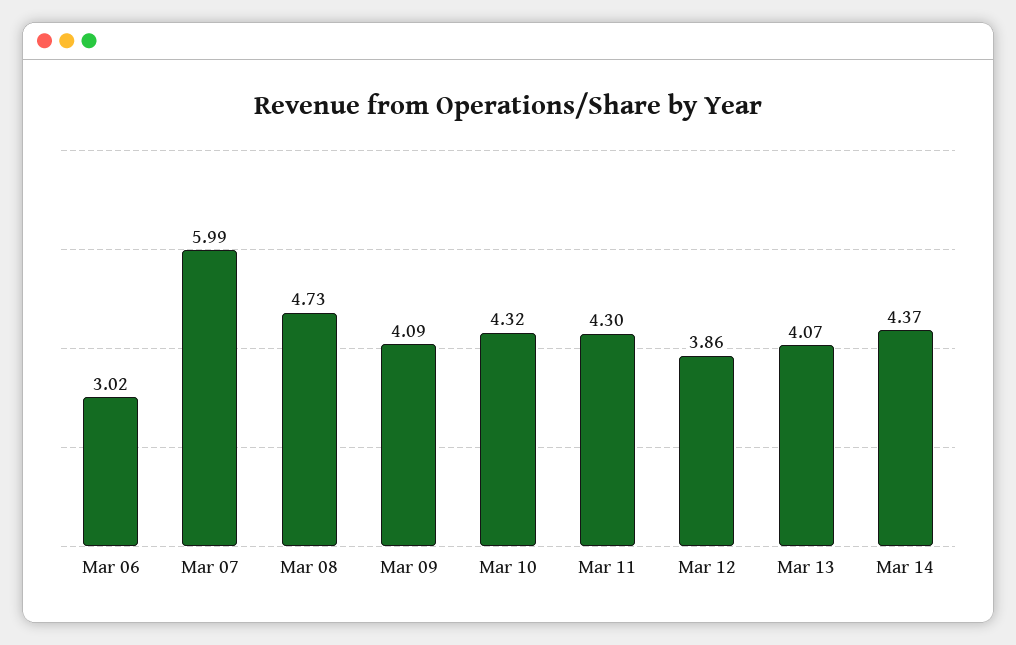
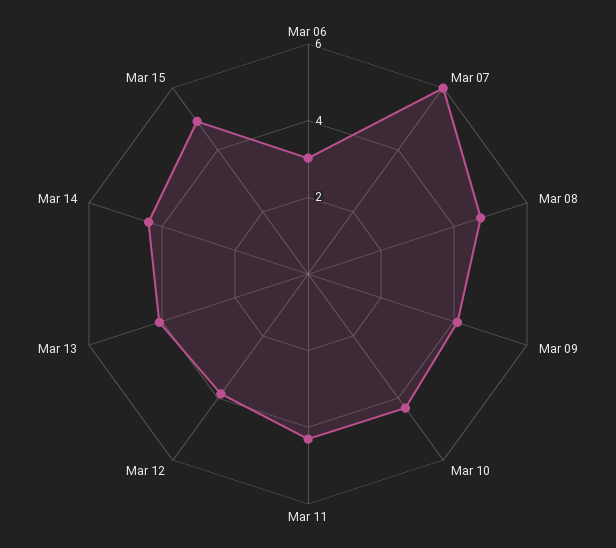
Mar 15: none -> 5

